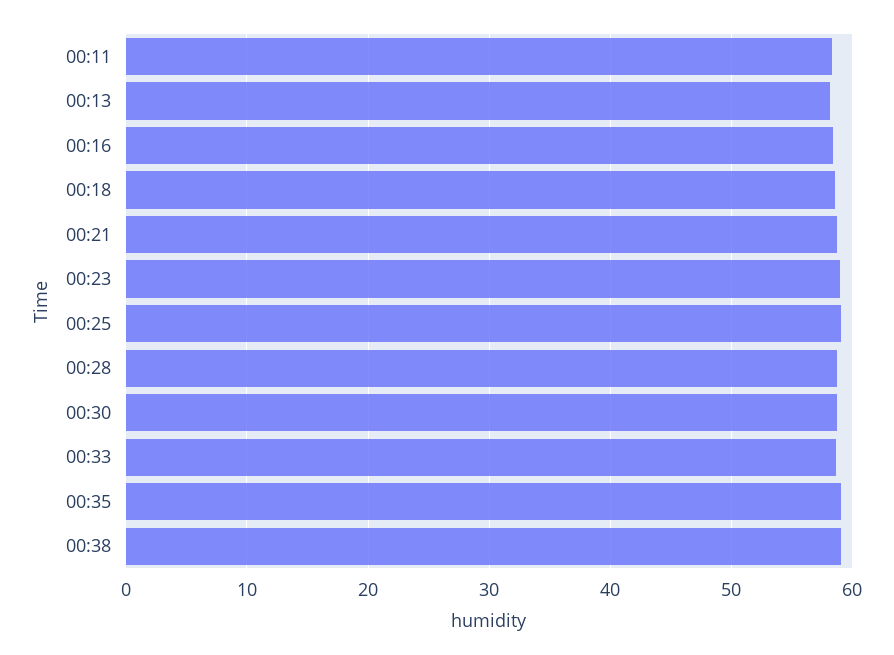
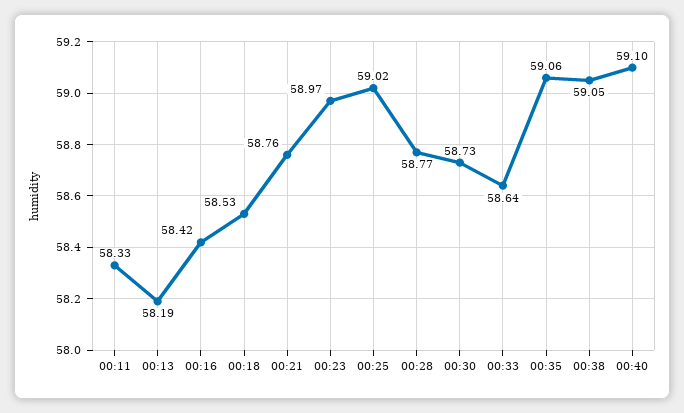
00:40: none -> 59.1

